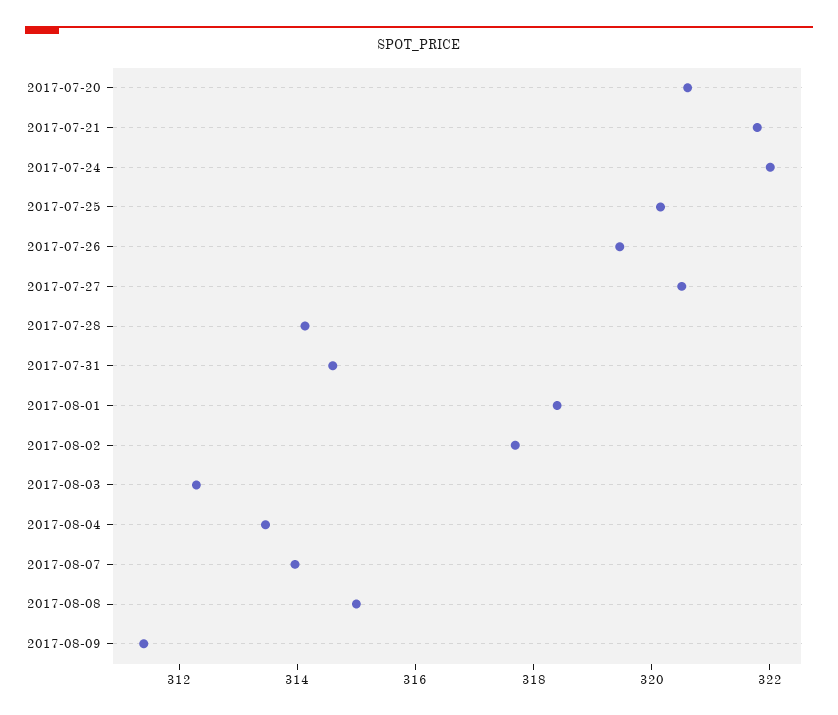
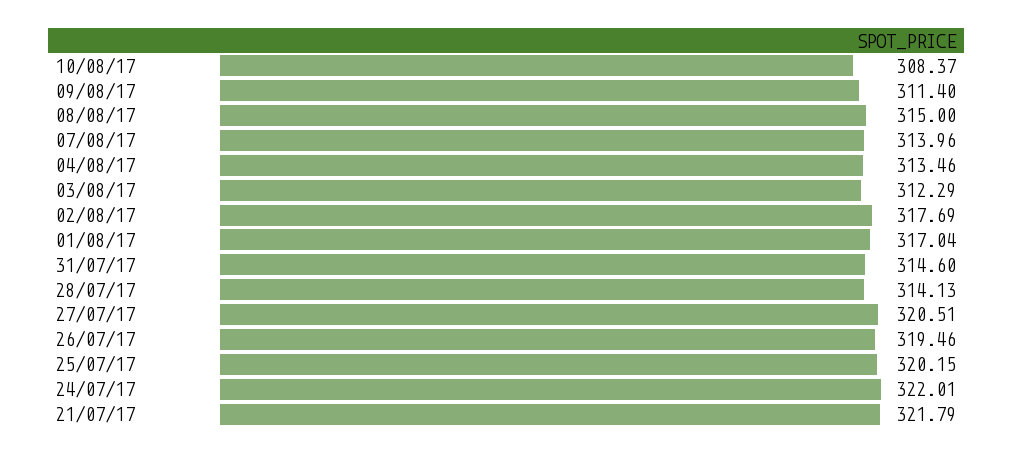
2017-07-20: 320.5 -> none
2017-08-01: 318.5 -> 317.04
10/08/17: none -> 308.37

